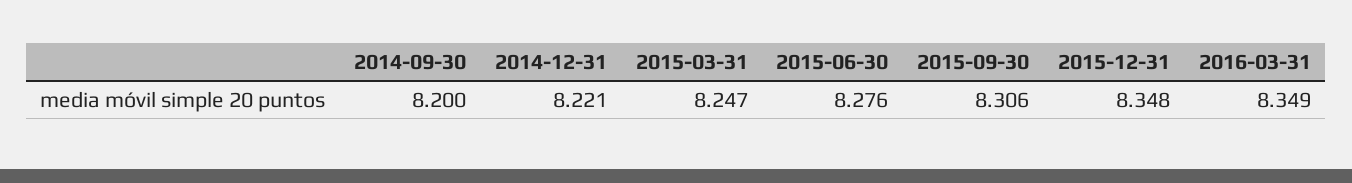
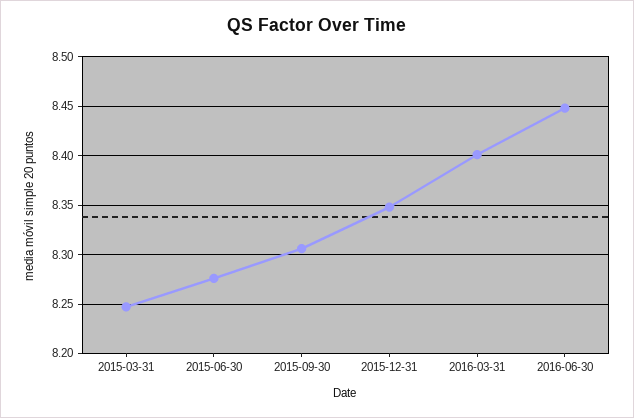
2014-09-30: 8.2 -> none
2014-12-31: 8.221 -> none
2016-03-31: 8.349 -> 8.4
2016-06-30: none -> 8.45

